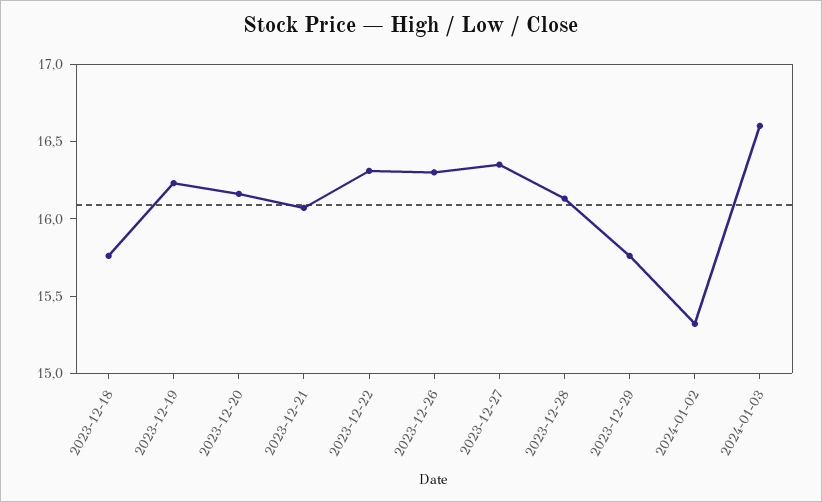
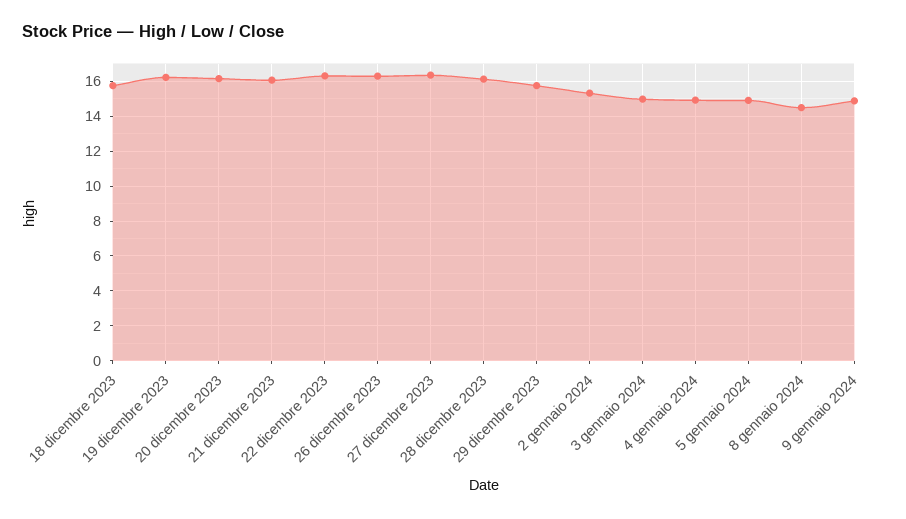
2024-01-03: 16.6 -> 15
4 gennaio 2024: none -> 15
5 gennaio 2024: none -> 15
8 gennaio 2024: none -> 14.5
9 gennaio 2024: none -> 15

